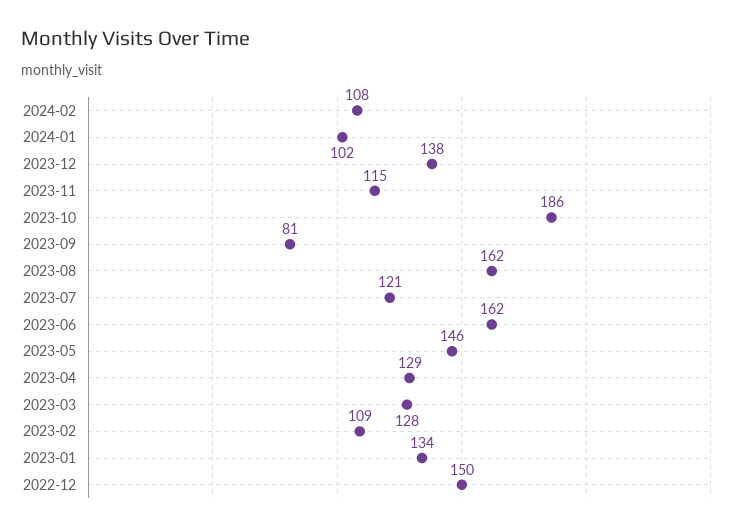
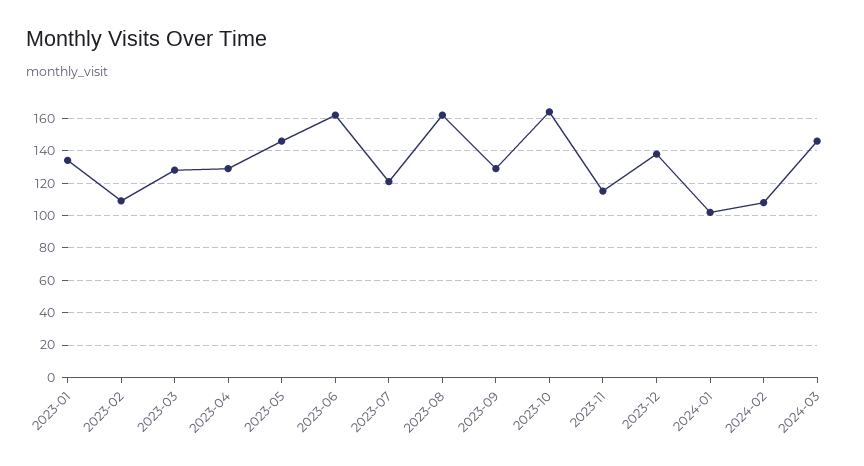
2023-10: 186 -> 165
2023-09: 81 -> 130
2022-12: 150 -> none
2024-03: none -> 145

